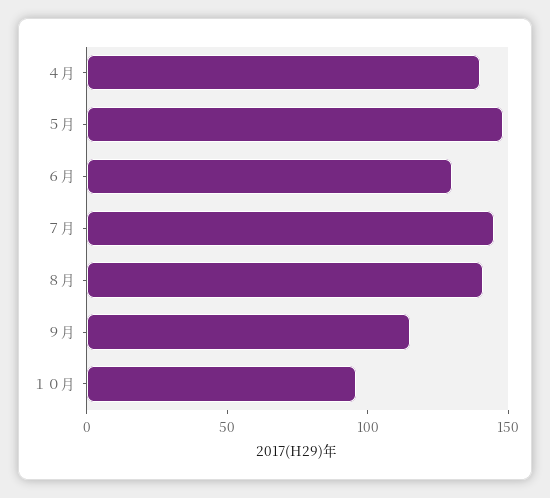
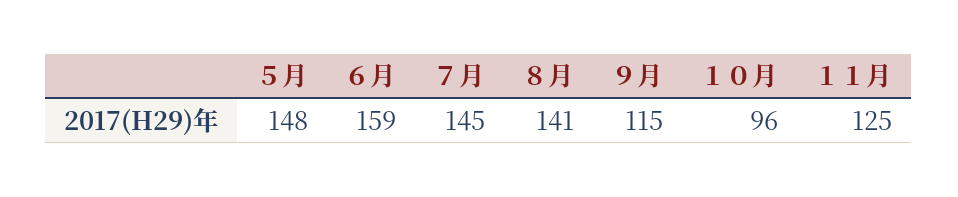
４月: 140 -> none
６月: 130 -> 159
１１月: none -> 125

